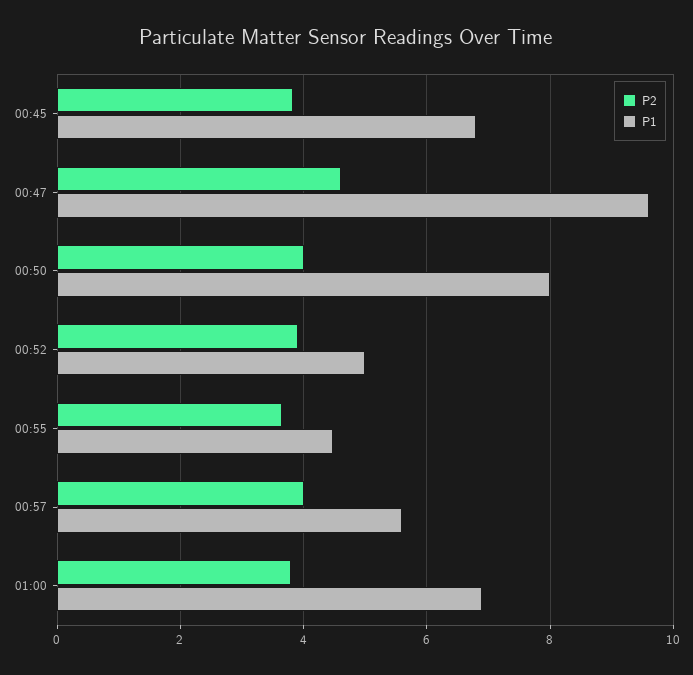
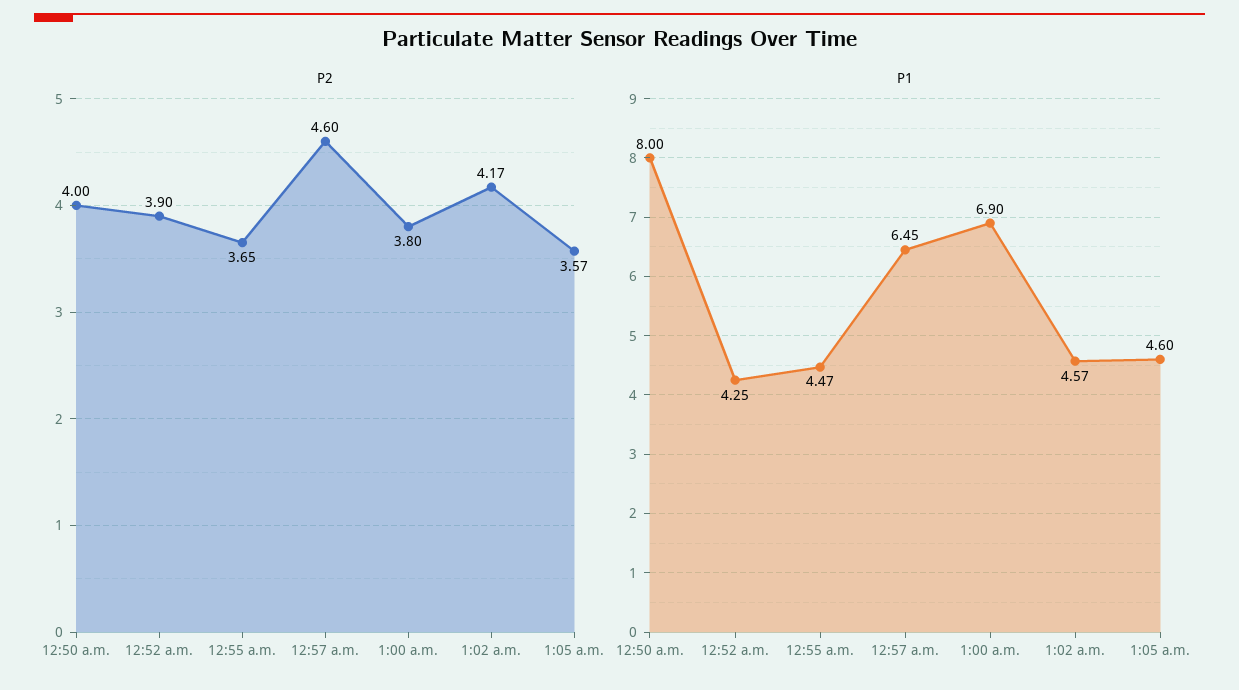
P2, 00:45: 3.8 -> none
P1, 00:45: 6.8 -> none
P2, 00:47: 4.6 -> none
P1, 00:47: 9.6 -> none
P1, 00:52: 5 -> 4.25
P2, 00:57: 4 -> 4.6
P1, 00:57: 5.6 -> 6.45
P2, 1:02 a.m.: none -> 4.17
P2, 1:05 a.m.: none -> 3.57
P1, 1:02 a.m.: none -> 4.57
P1, 1:05 a.m.: none -> 4.6

